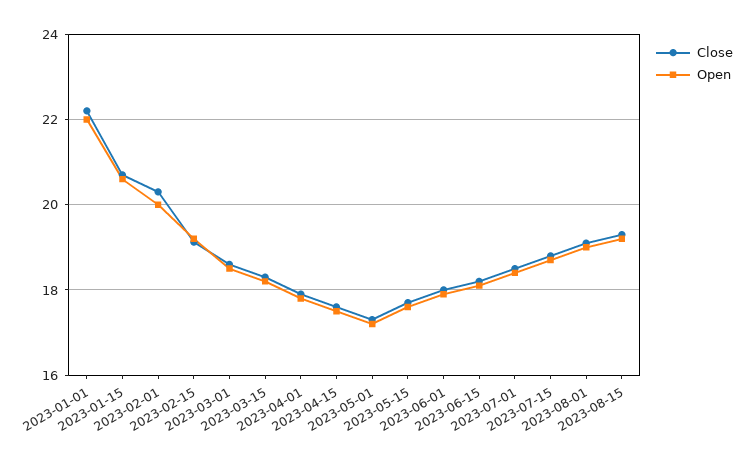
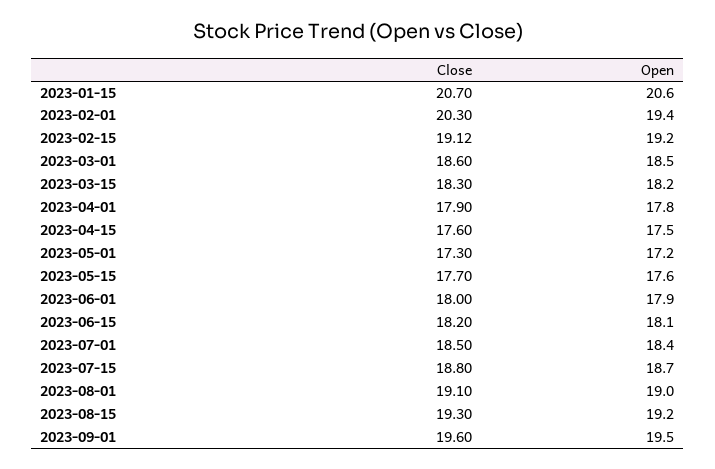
Close, 2023-01-01: 22.2 -> none
Open, 2023-01-01: 22 -> none
Open, 2023-02-01: 20 -> 19.4
Close, 2023-09-01: none -> 19.6
Open, 2023-09-01: none -> 19.5

